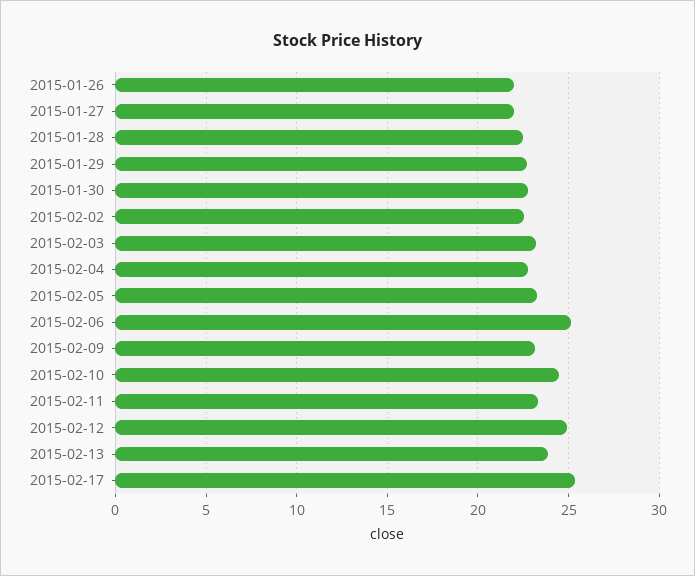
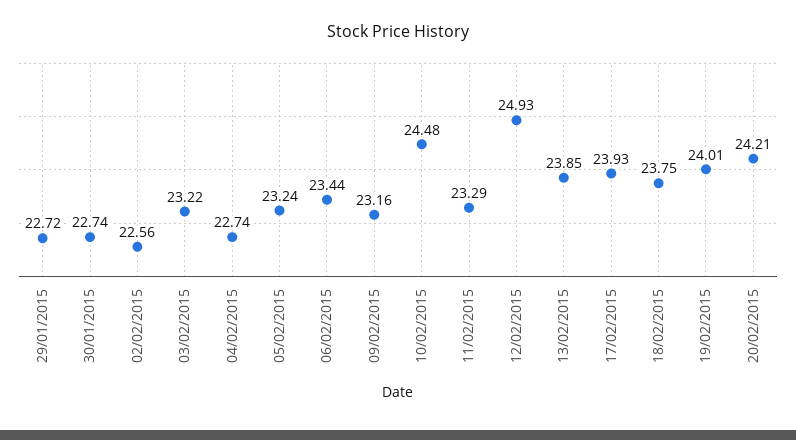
2015-01-26: 22 -> none
2015-01-27: 22 -> none
2015-01-28: 22.5 -> none
2015-02-06: 25 -> 23.44
2015-02-17: 25.5 -> 23.93
18/02/2015: none -> 23.75
19/02/2015: none -> 24.01
20/02/2015: none -> 24.21

